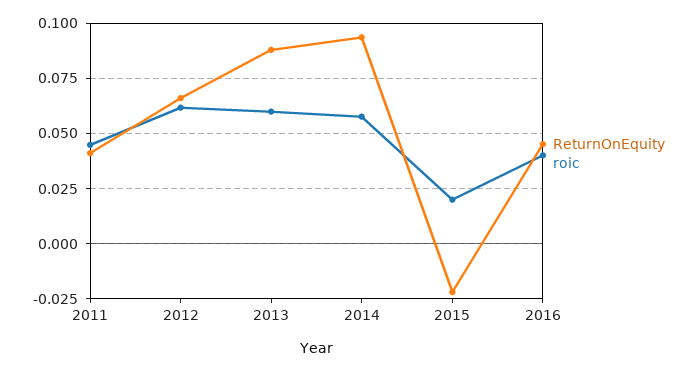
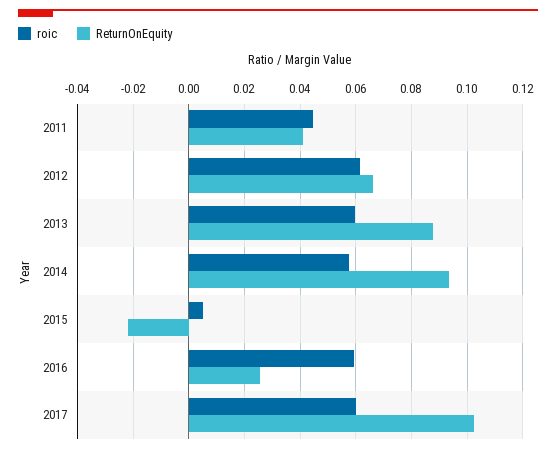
roic, 2015: 0.02 -> 0.005
ReturnOnEquity, 2016: 0.045 -> 0.025
roic, 2016: 0.04 -> 0.06
roic, 2017: none -> 0.06
ReturnOnEquity, 2017: none -> 0.1025

